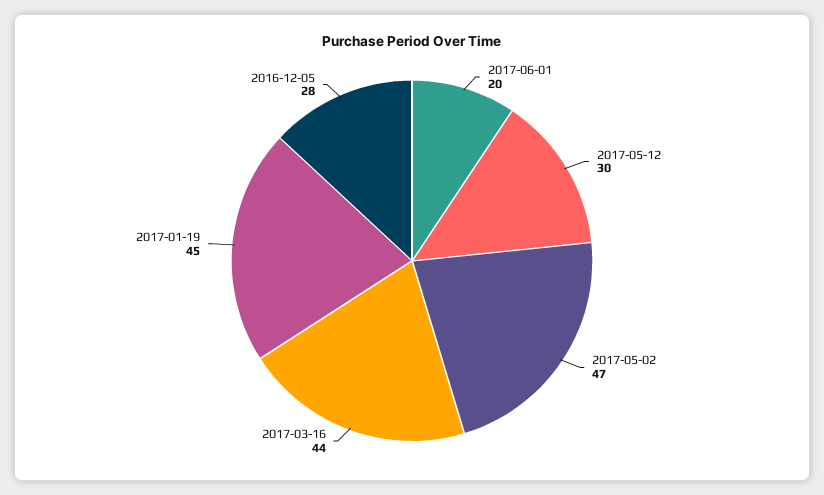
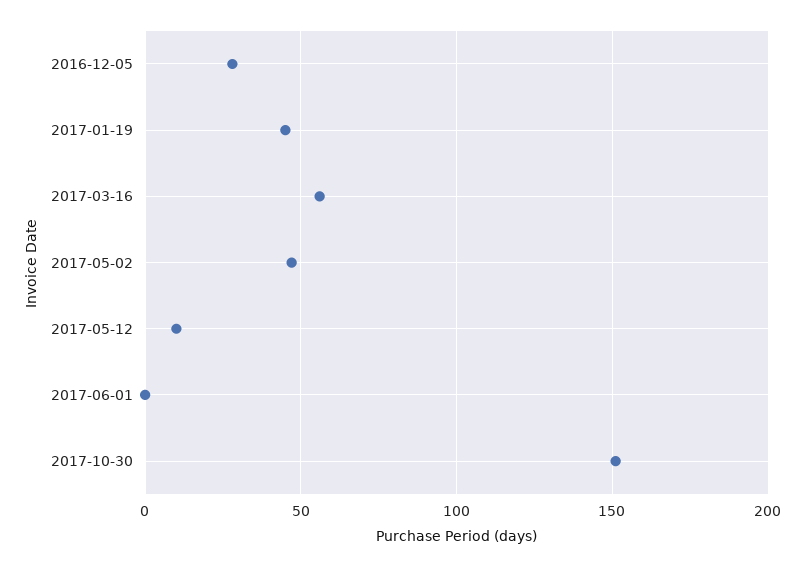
2017-06-01: 20 -> 0
2017-05-12: 30 -> 10
2017-03-16: 44 -> 55
2017-10-30: none -> 150

